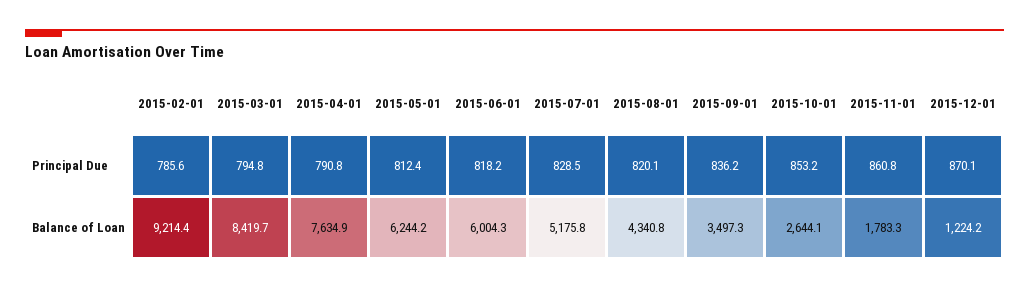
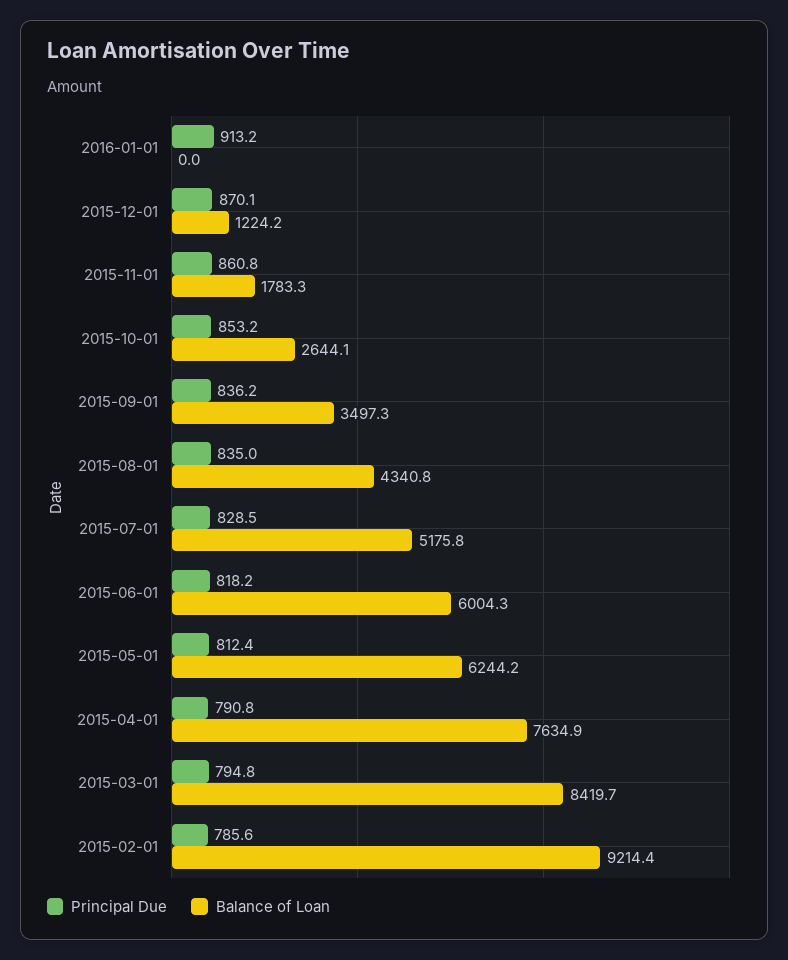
Principal Due, 2015-08-01: 820.1 -> 835
Principal Due, 2016-01-01: none -> 913.2
Balance of Loan, 2016-01-01: none -> 0

